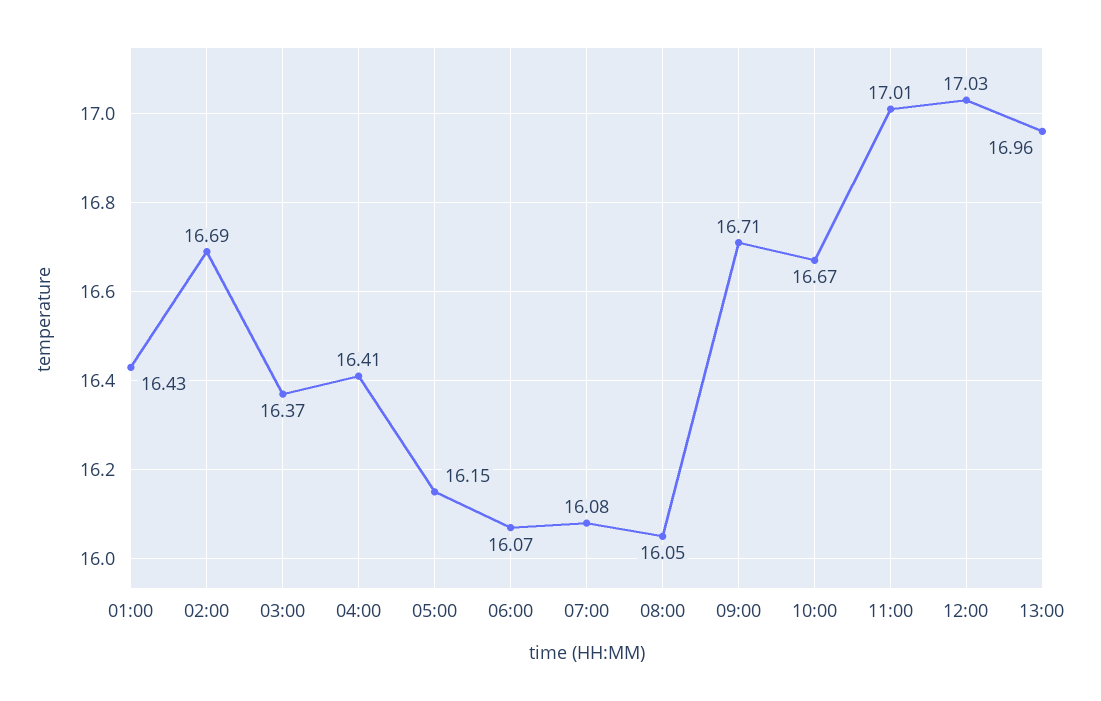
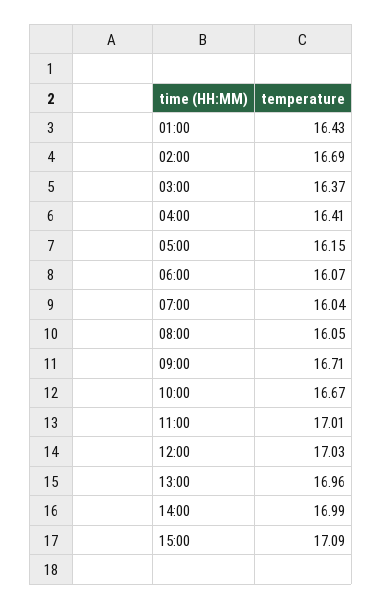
07:00: 16.08 -> 16.04
14:00: none -> 16.99
15:00: none -> 17.09

